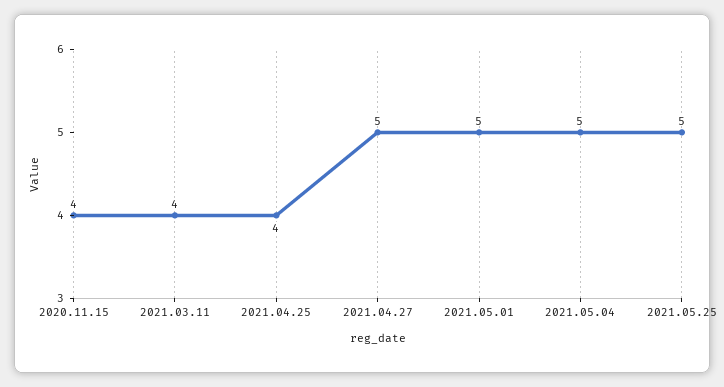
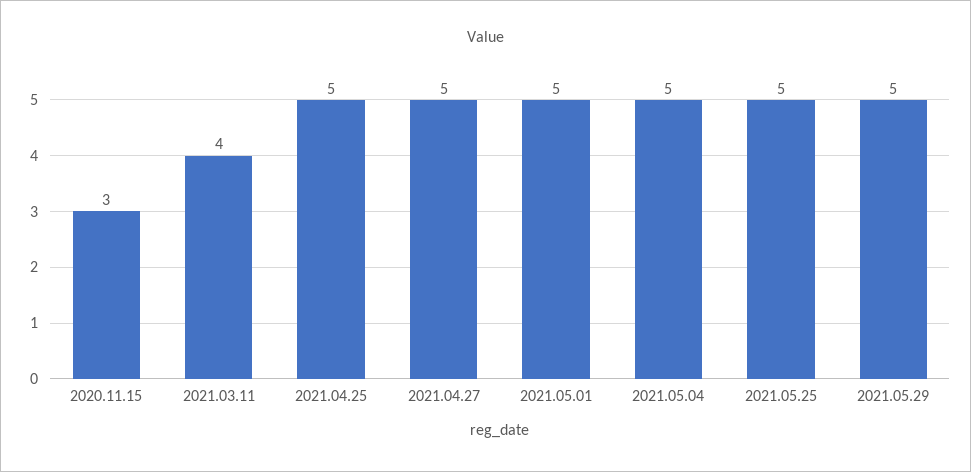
2020.11.15: 4 -> 3
2021.04.25: 4 -> 5
2021.05.29: none -> 5

